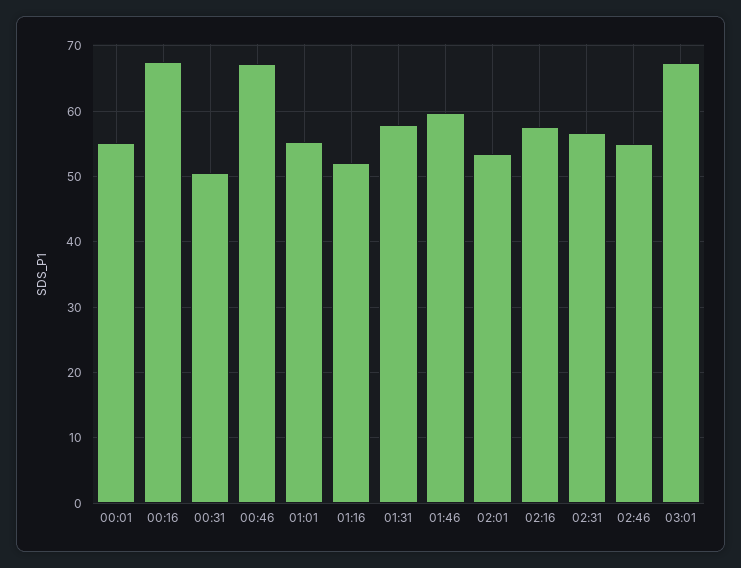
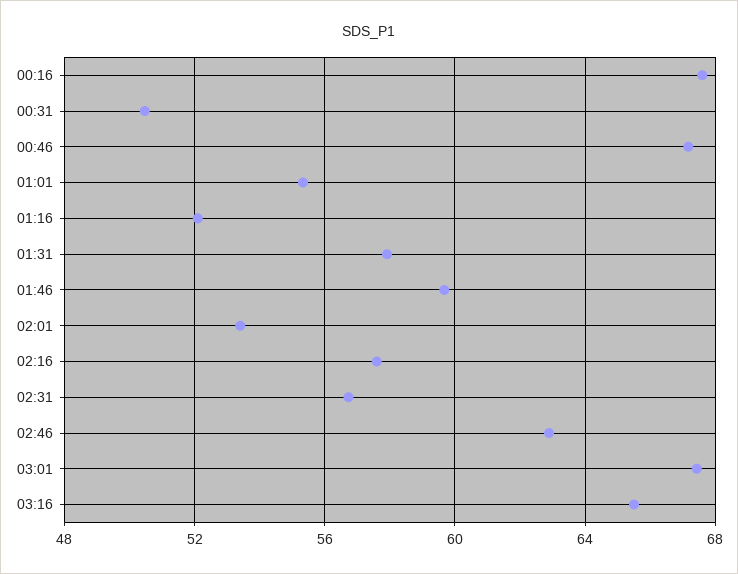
00:01: 55 -> none
02:46: 55 -> 63
03:16: none -> 65.5

